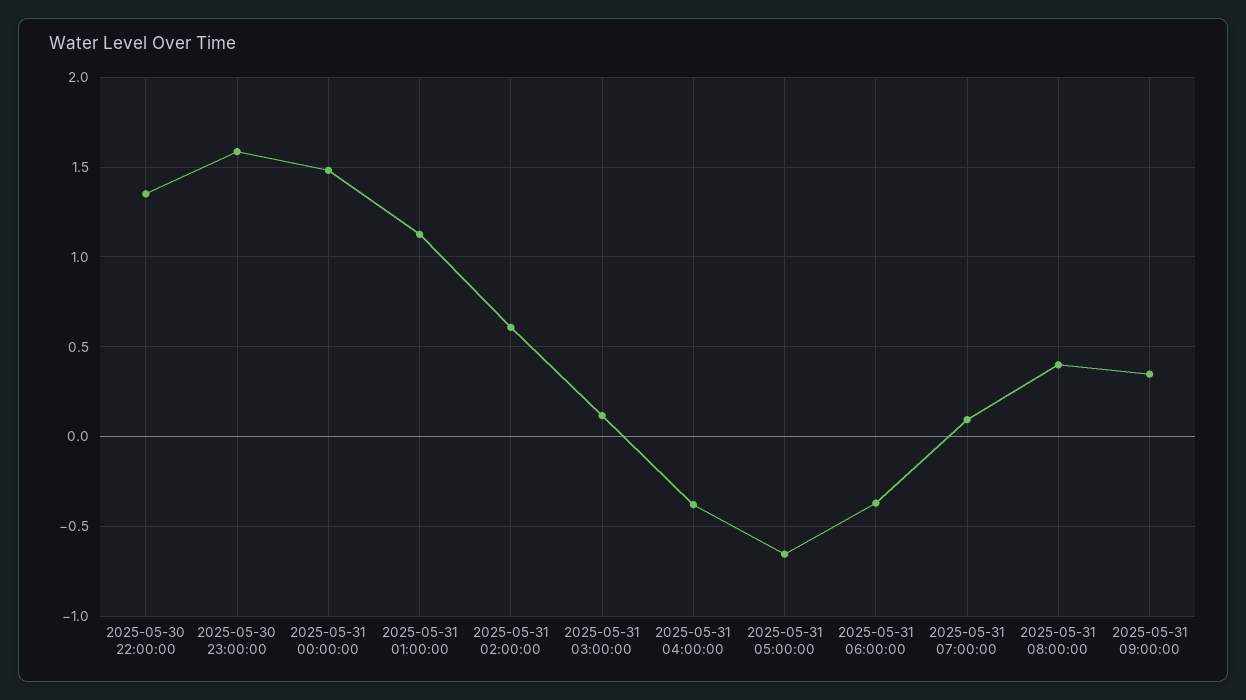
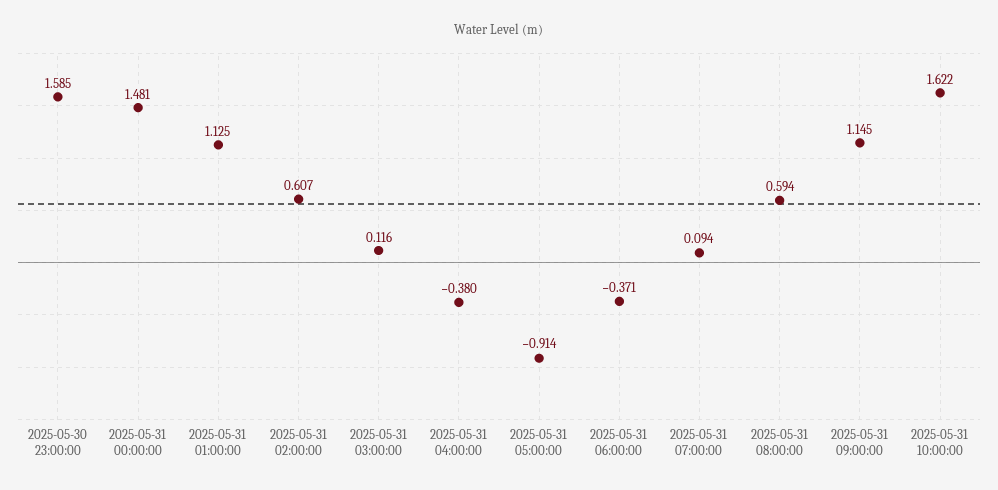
2025-05-30 22:00:00: 1.35 -> none
2025-05-31 05:00:00: -0.65 -> -0.914
2025-05-31 08:00:00: 0.4 -> 0.594
2025-05-31 09:00:00: 0.35 -> 1.145
2025-05-31 10:00:00: none -> 1.622

